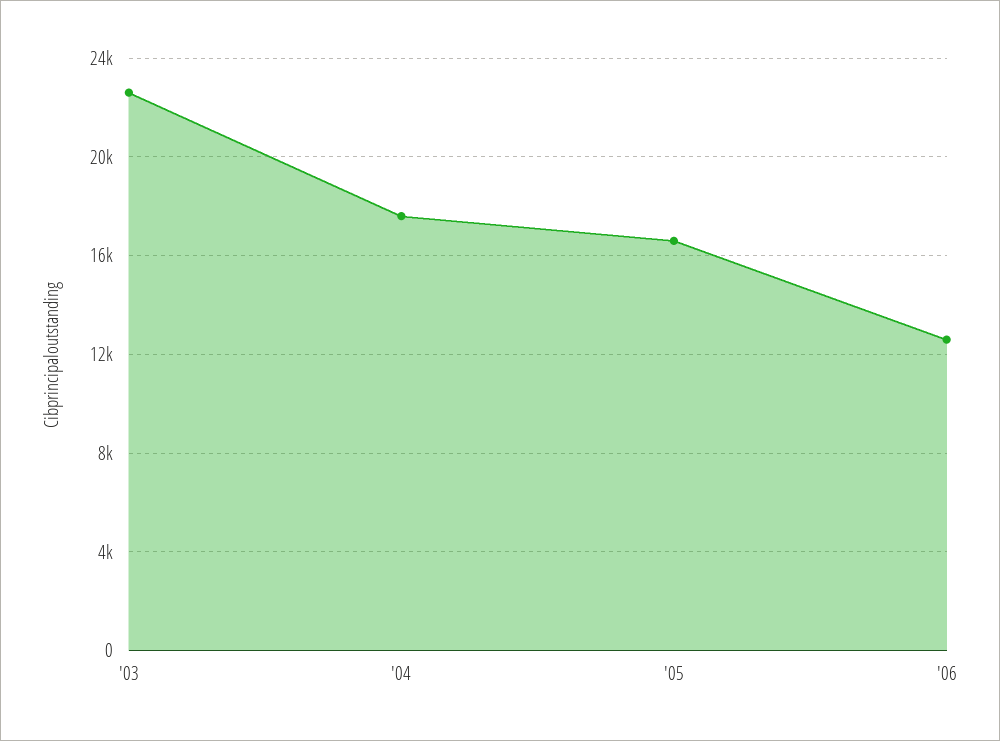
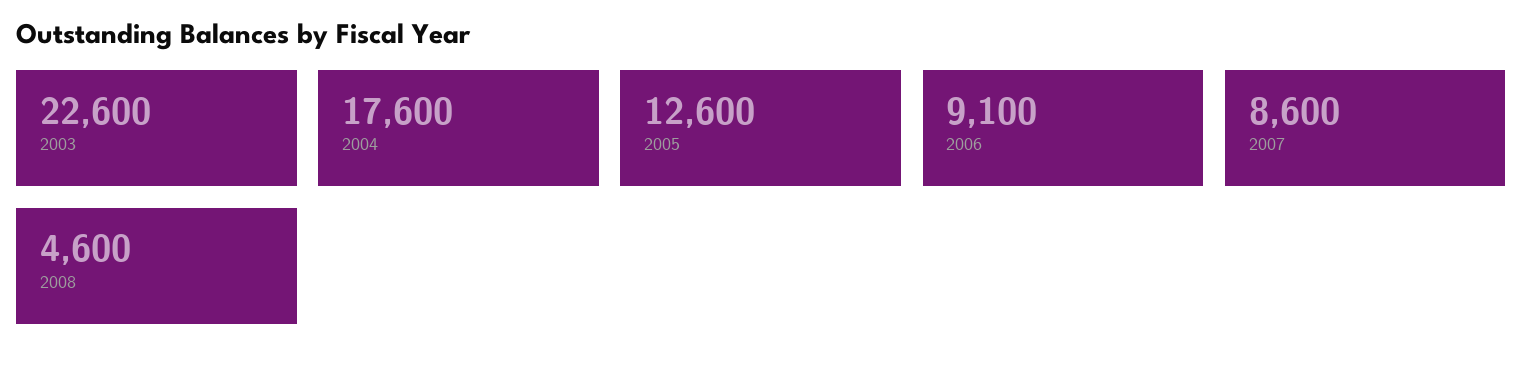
'05: 16500 -> 12600
'06: 12500 -> 9100
2007: none -> 8600
2008: none -> 4600

